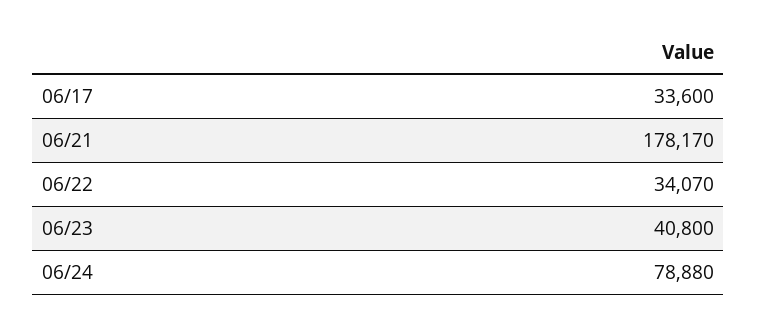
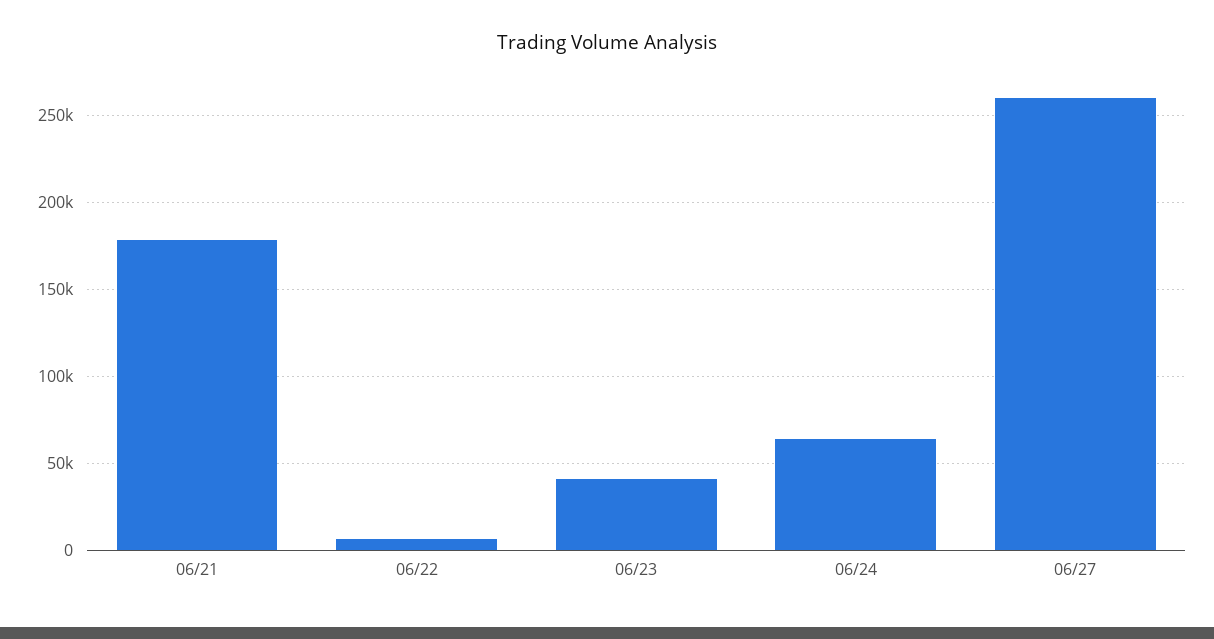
06/17: 33600 -> none
06/22: 34070 -> 5000
06/24: 78880 -> 65000
06/27: none -> 260000

